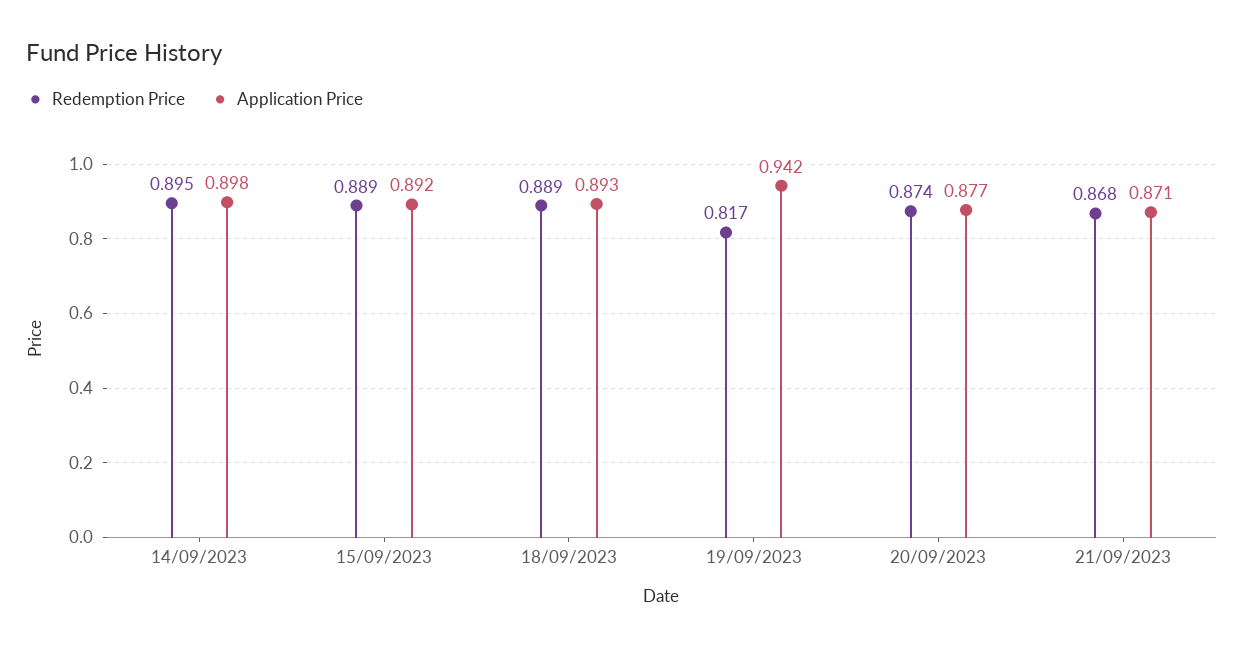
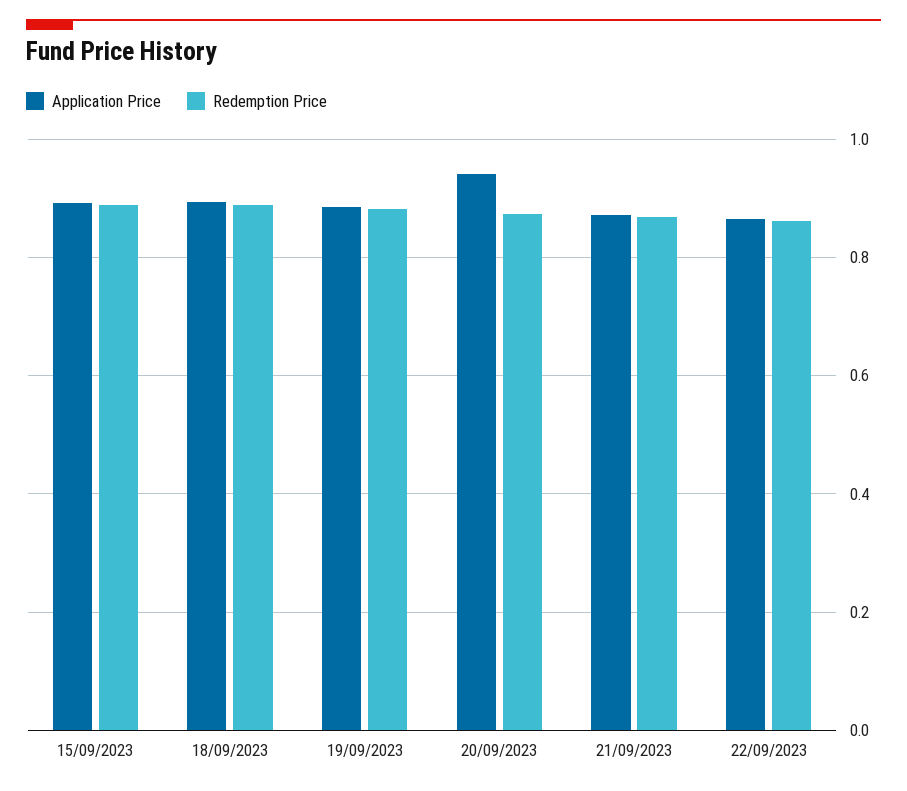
Redemption Price, 14/09/2023: 0.895 -> none
Application Price, 14/09/2023: 0.898 -> none
Redemption Price, 19/09/2023: 0.817 -> 0.88
Application Price, 19/09/2023: 0.942 -> 0.88
Application Price, 20/09/2023: 0.877 -> 0.94
Application Price, 22/09/2023: none -> 0.86
Redemption Price, 22/09/2023: none -> 0.86

